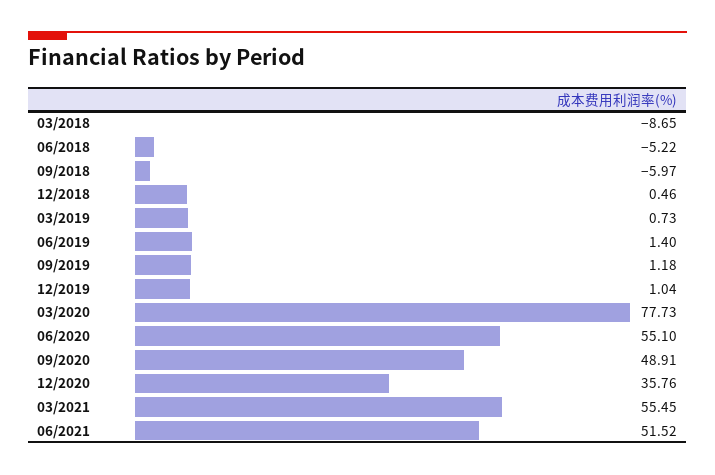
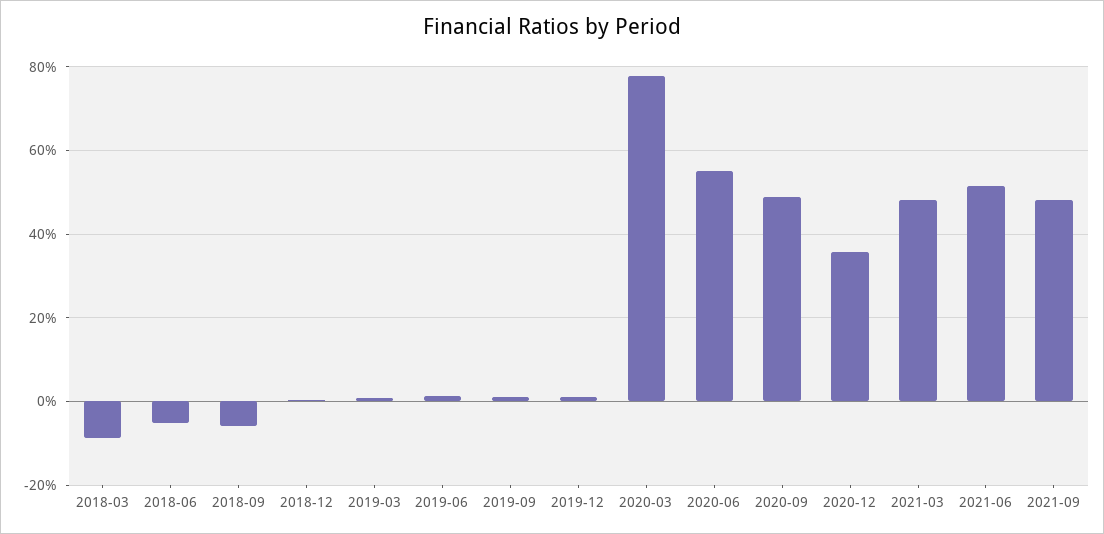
03/2021: 55.45 -> 48
2021-09: none -> 48

